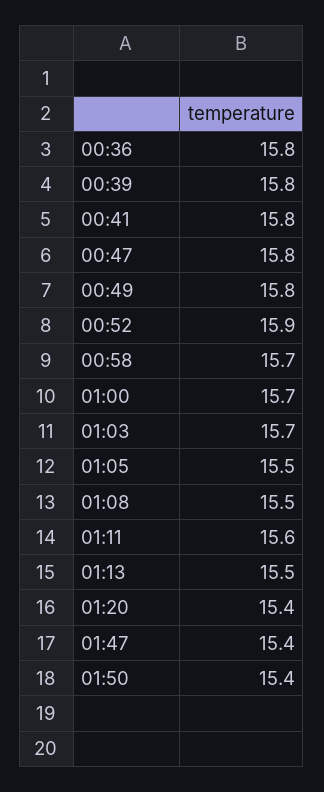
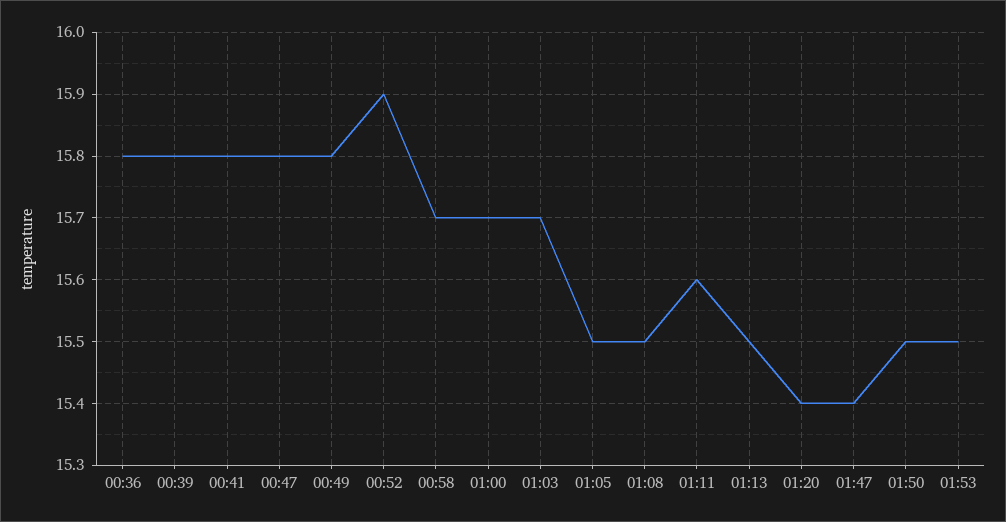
01:50: 15.4 -> 15.5
01:53: none -> 15.5

